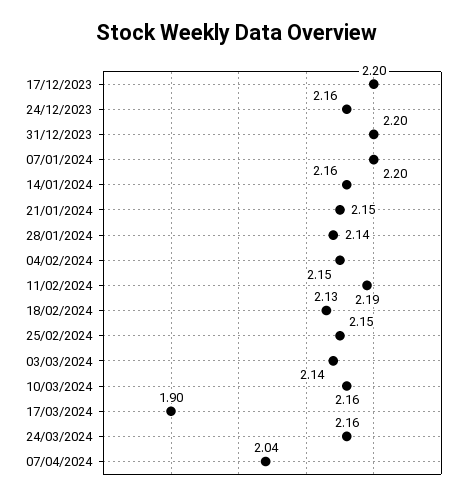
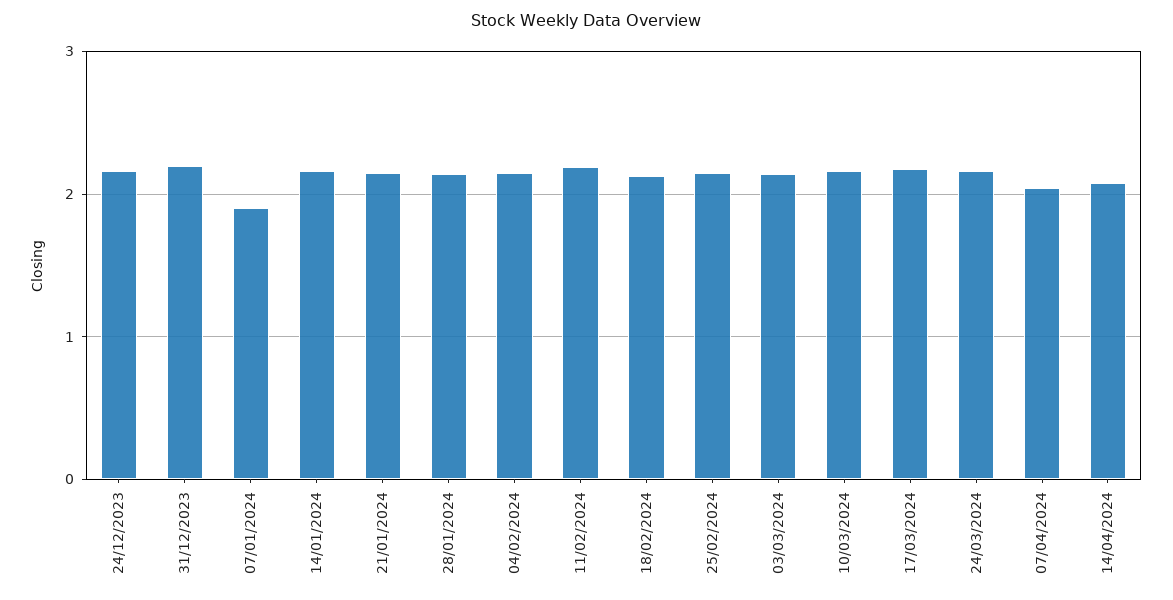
17/12/2023: 2.2 -> none
07/01/2024: 2.2 -> 1.9
17/03/2024: 1.9 -> 2.2
14/04/2024: none -> 2.1

